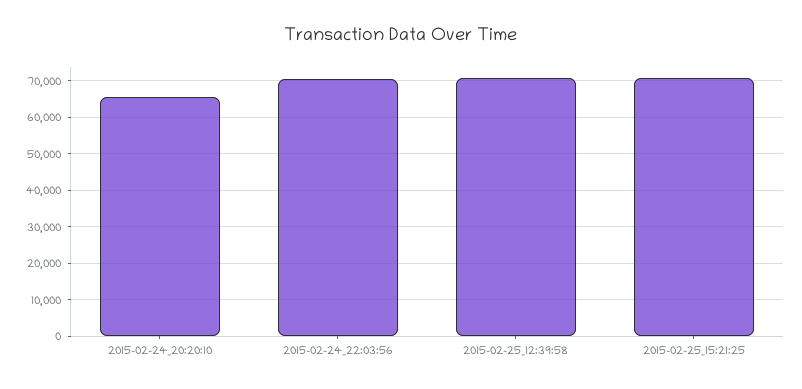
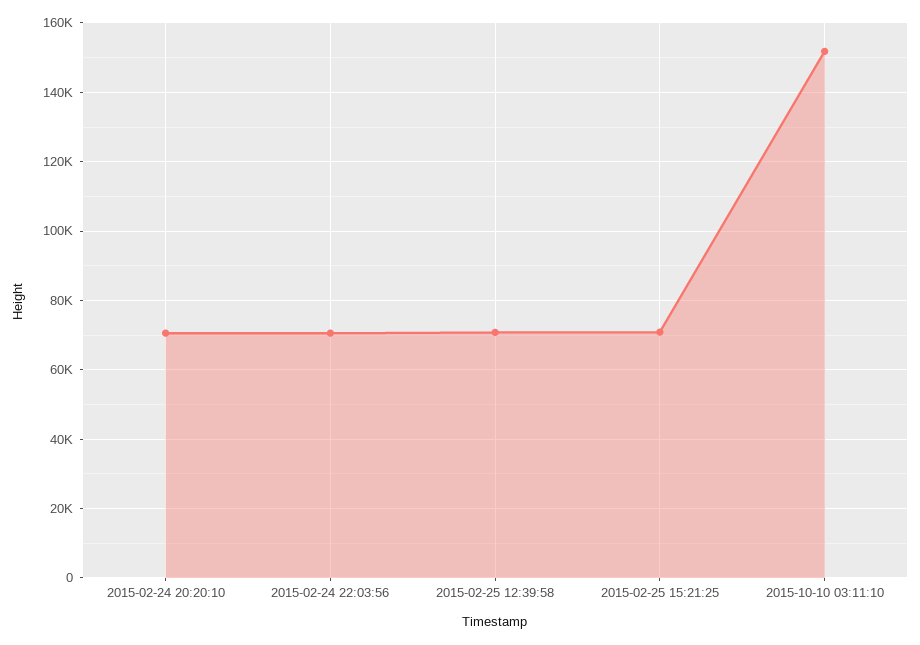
2015-02-24_20:20:10: 66000 -> 70000
2015-10-10 03:11:10: none -> 152000

